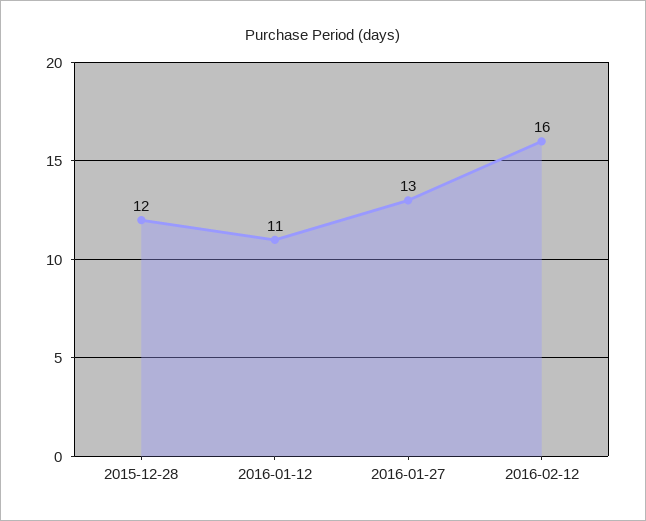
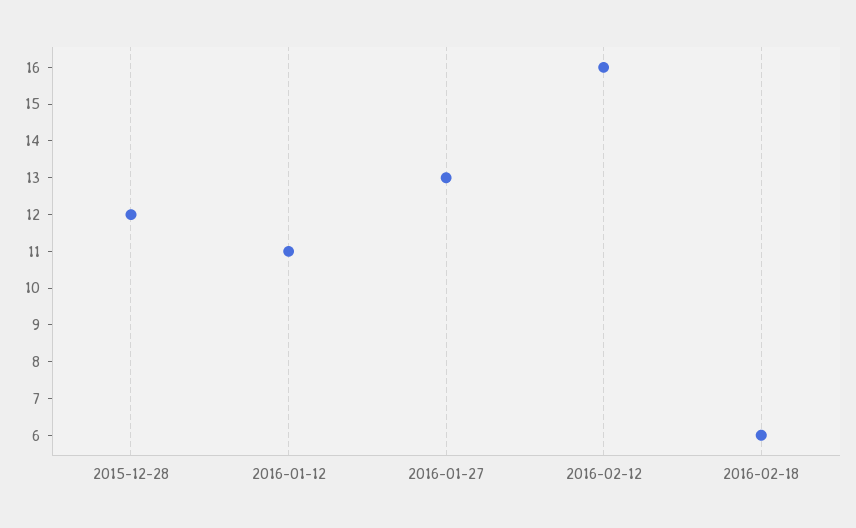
2016-02-18: none -> 6

